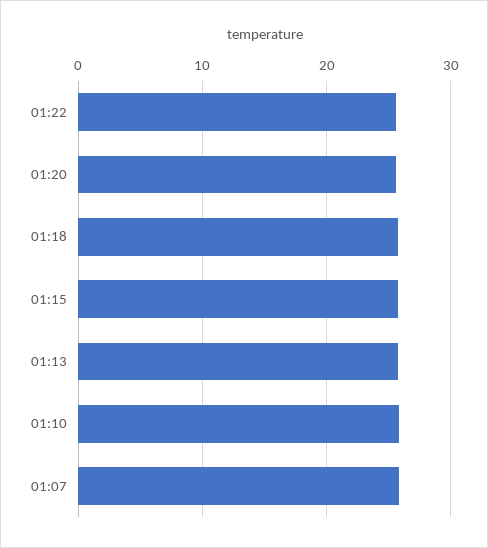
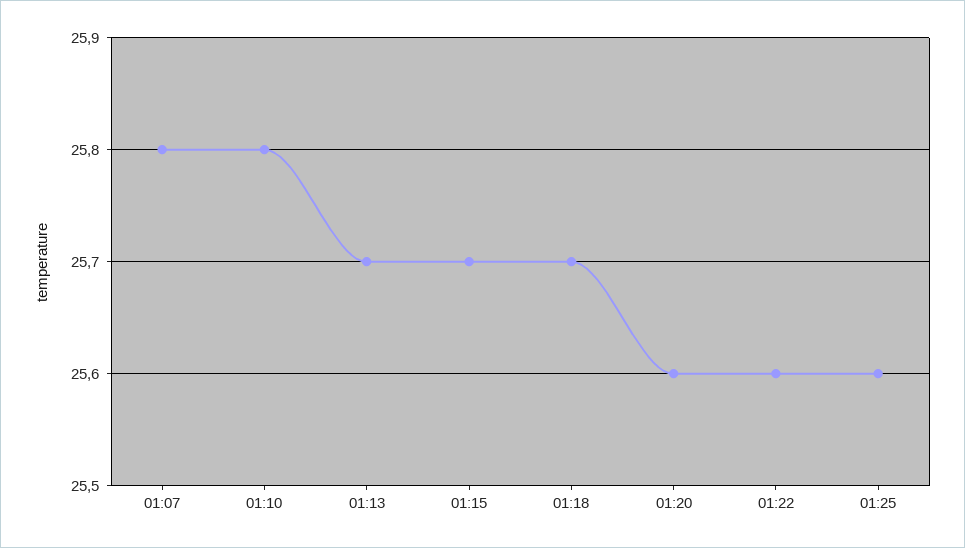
01:25: none -> 25.6

